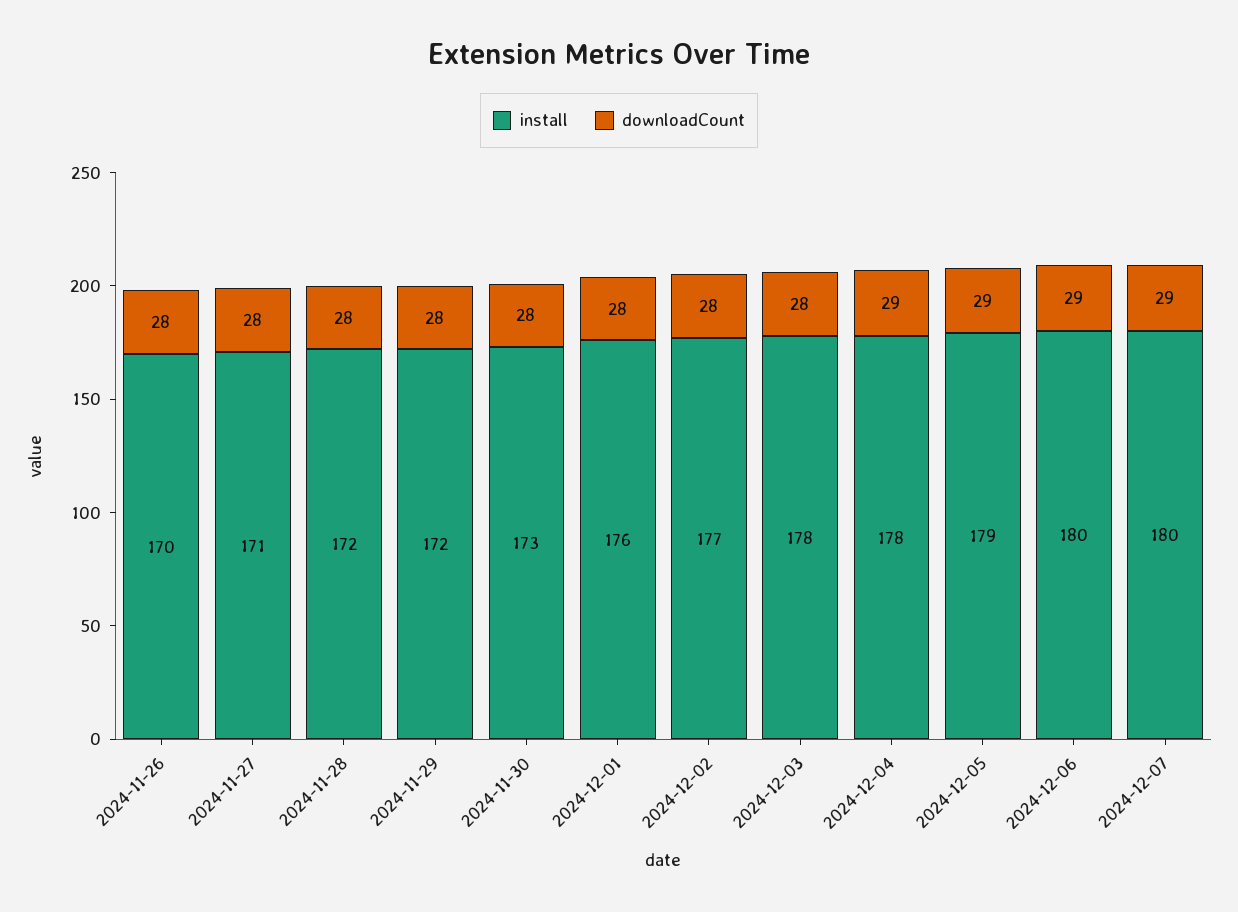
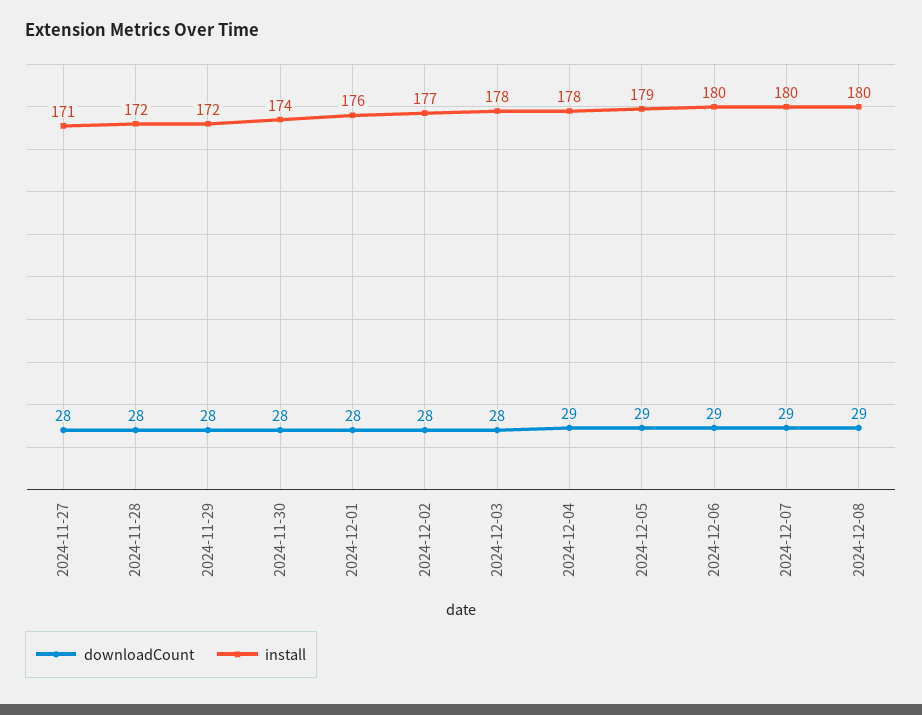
install, 2024-11-26: 170 -> none
downloadCount, 2024-11-26: 28 -> none
install, 2024-11-30: 173 -> 174
downloadCount, 2024-12-08: none -> 29
install, 2024-12-08: none -> 180

